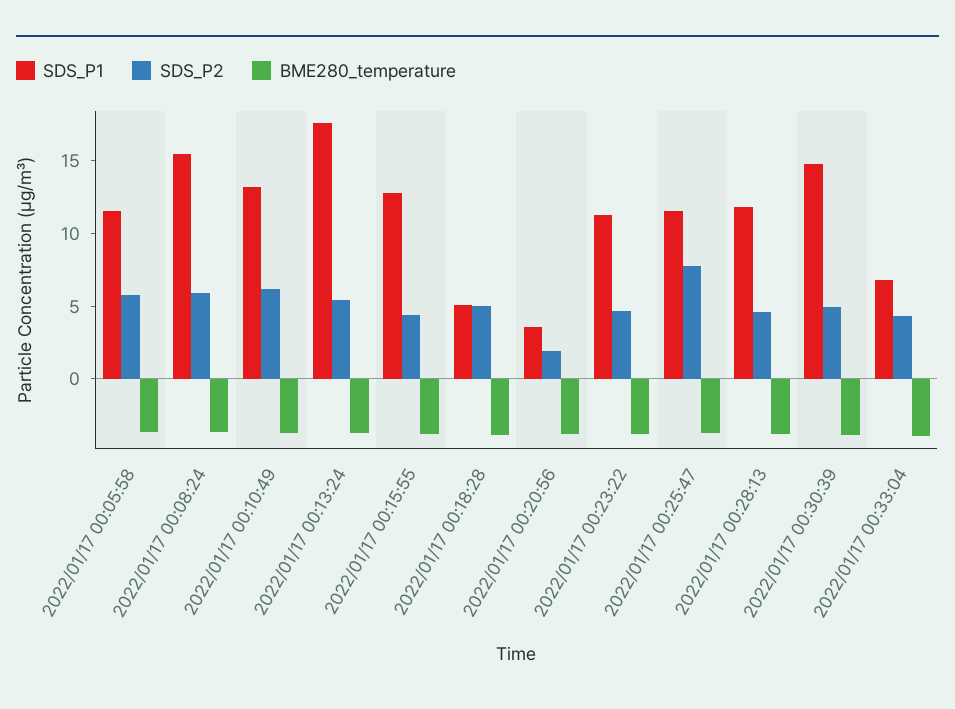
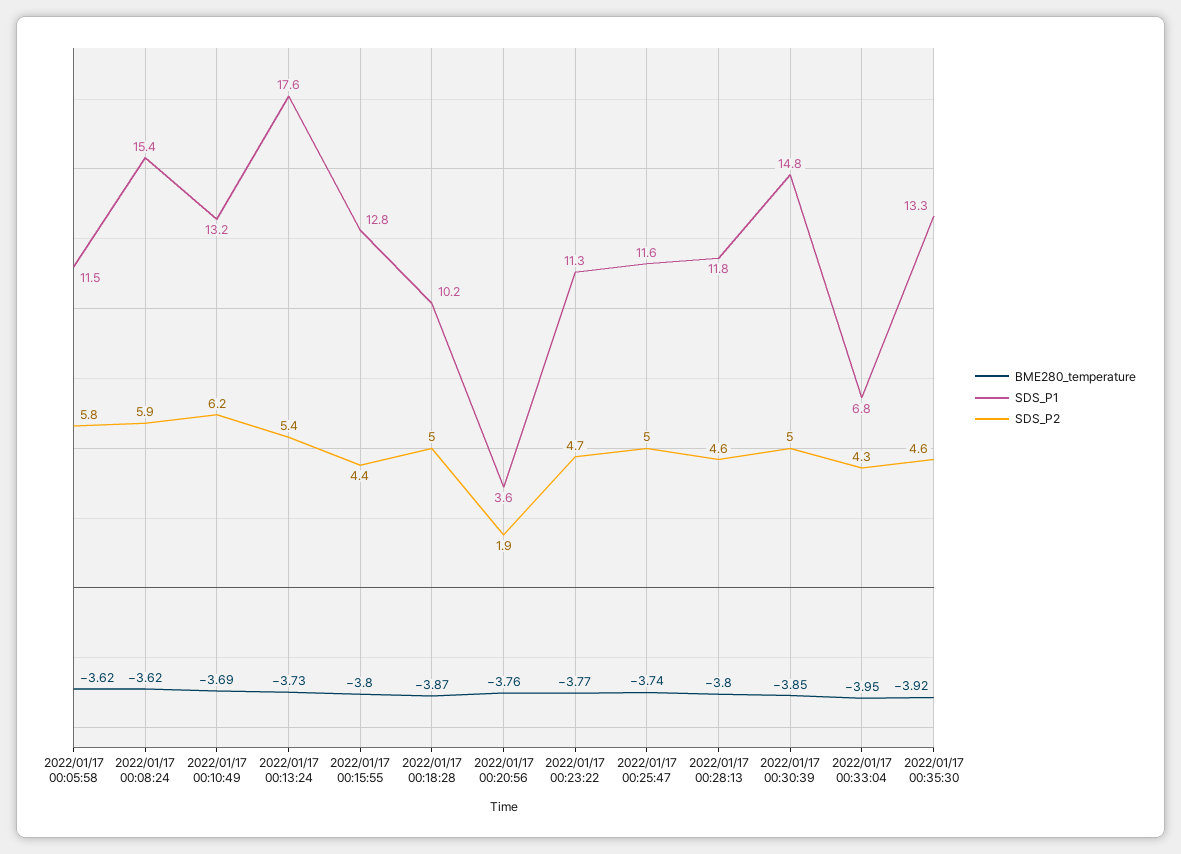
SDS_P1, 2022/01/17 00:18:28: 5 -> 10.2
SDS_P2, 2022/01/17 00:25:47: 8 -> 5
BME280_temperature, 2022/01/17 00:35:30: none -> -3.92
SDS_P1, 2022/01/17 00:35:30: none -> 13.3
SDS_P2, 2022/01/17 00:35:30: none -> 4.6

